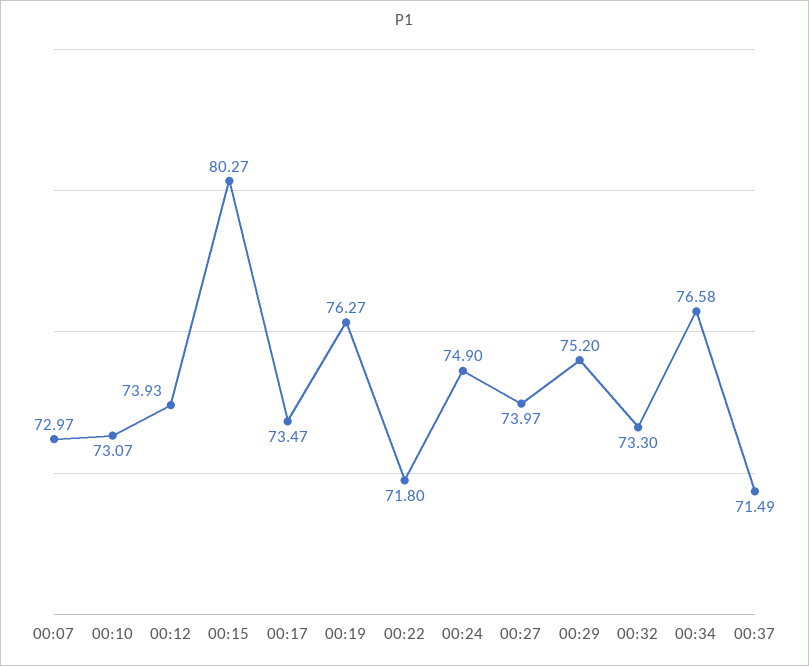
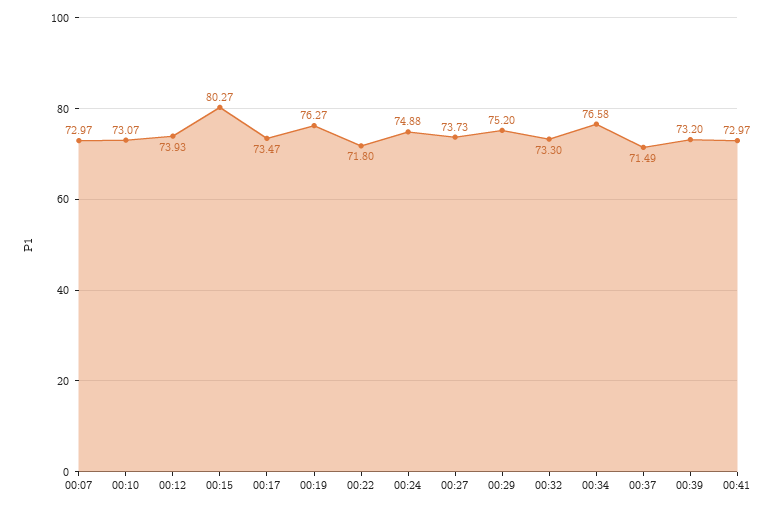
00:24: 74.9 -> 74.88
00:27: 73.97 -> 73.73
00:39: none -> 73.2
00:41: none -> 72.97

